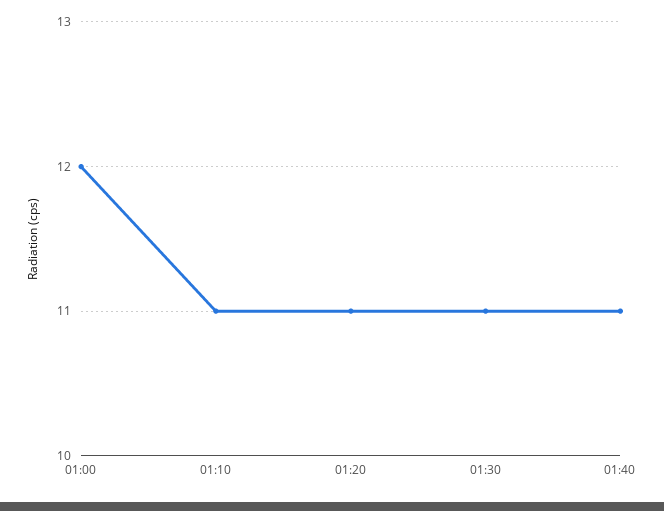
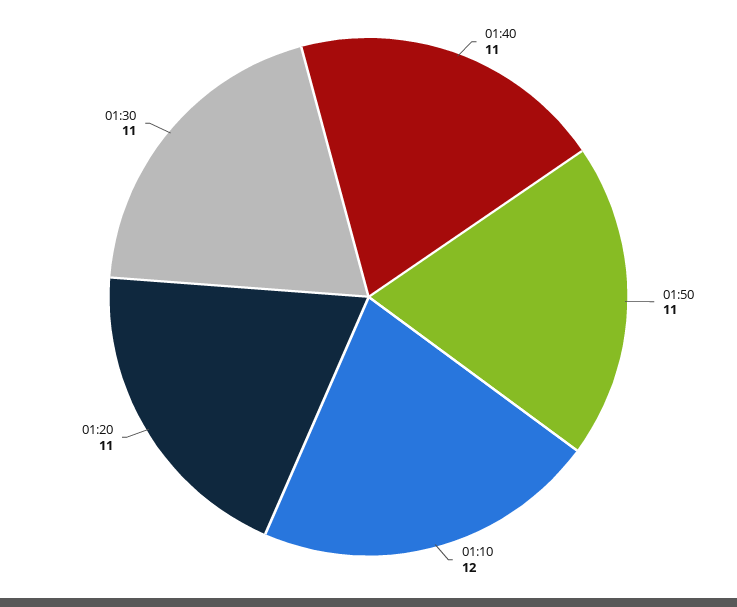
01:00: 12 -> none
01:10: 11 -> 12
01:50: none -> 11

